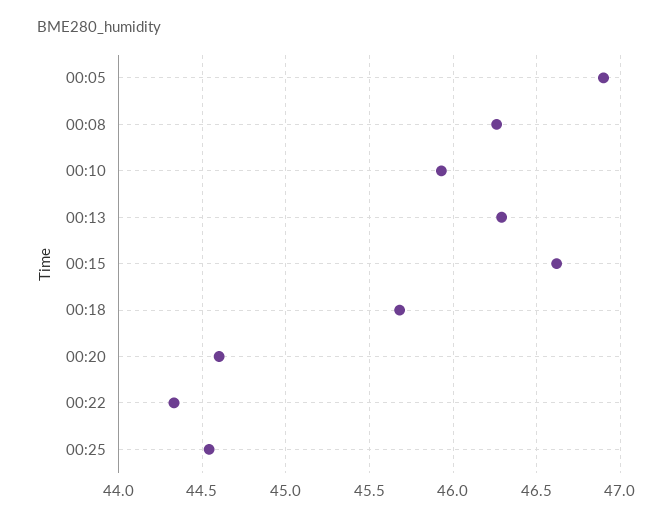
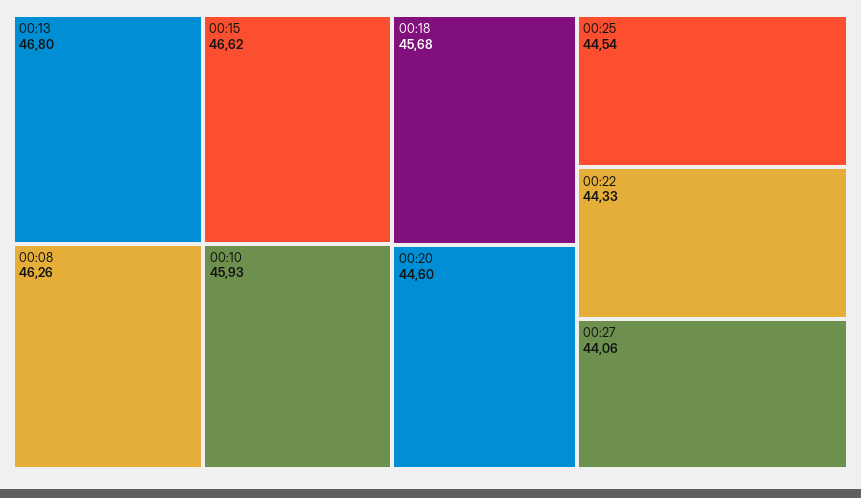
00:05: 46.9 -> none
00:13: 46.3 -> 46.8
00:27: none -> 44.06

